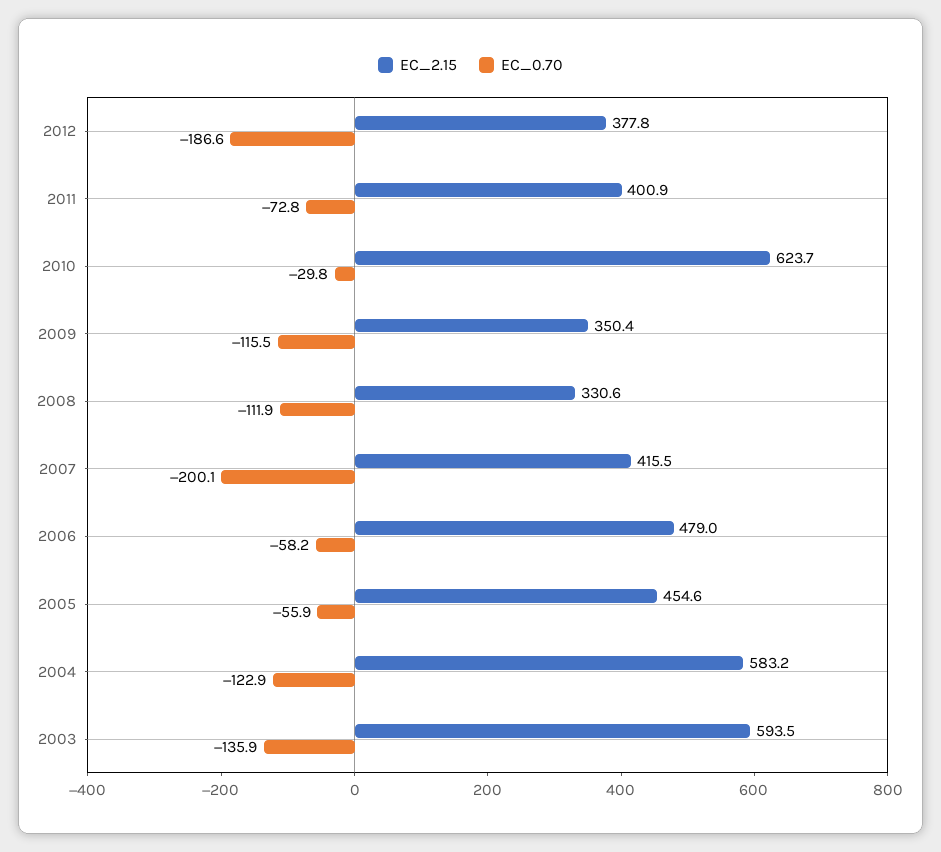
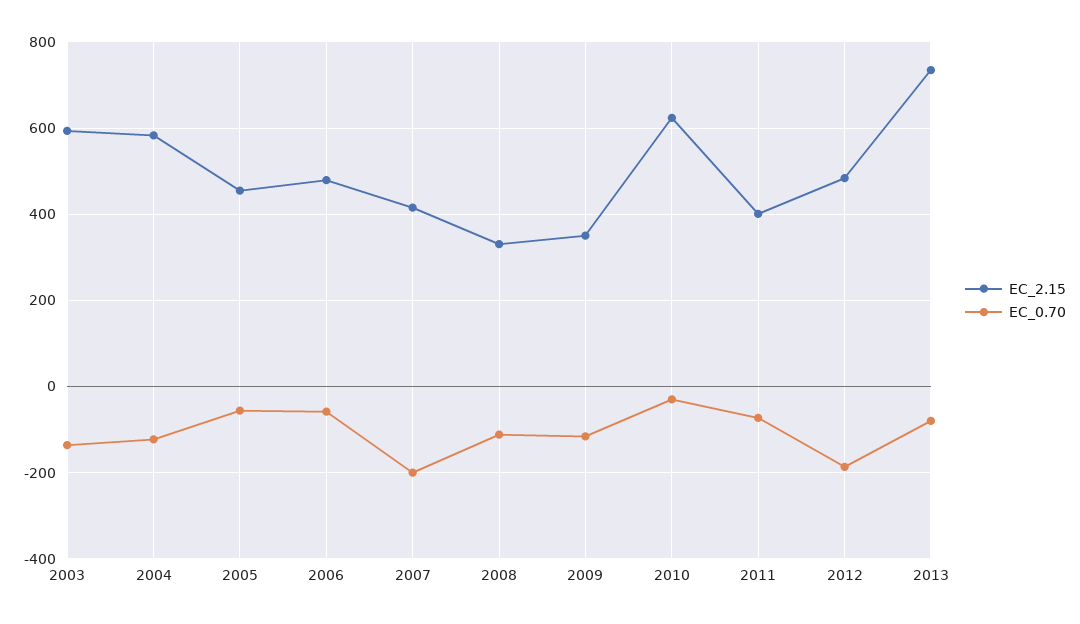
EC_2.15, 2012: 377.8 -> 480
EC_2.15, 2013: none -> 740
EC_0.70, 2013: none -> -80

